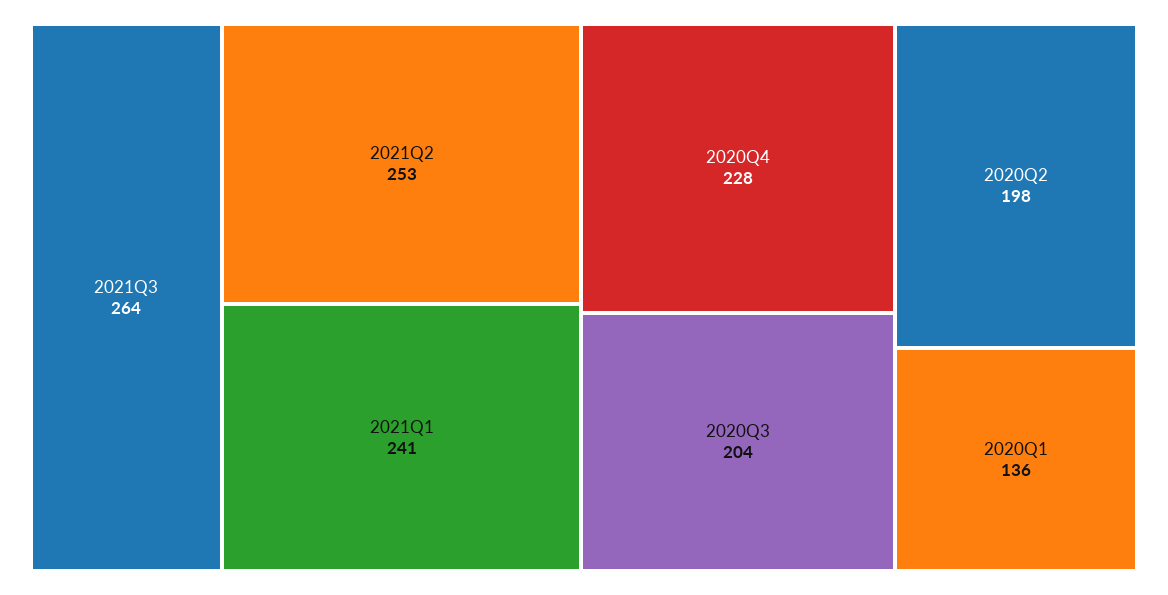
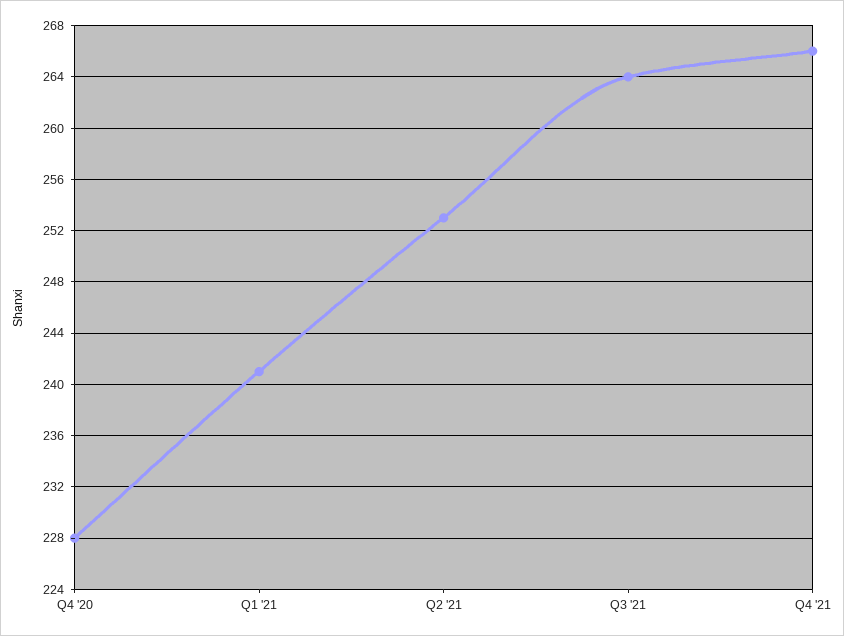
2020Q3: 204 -> none
2020Q2: 198 -> none
2020Q1: 136 -> none
Q4 '21: none -> 266

